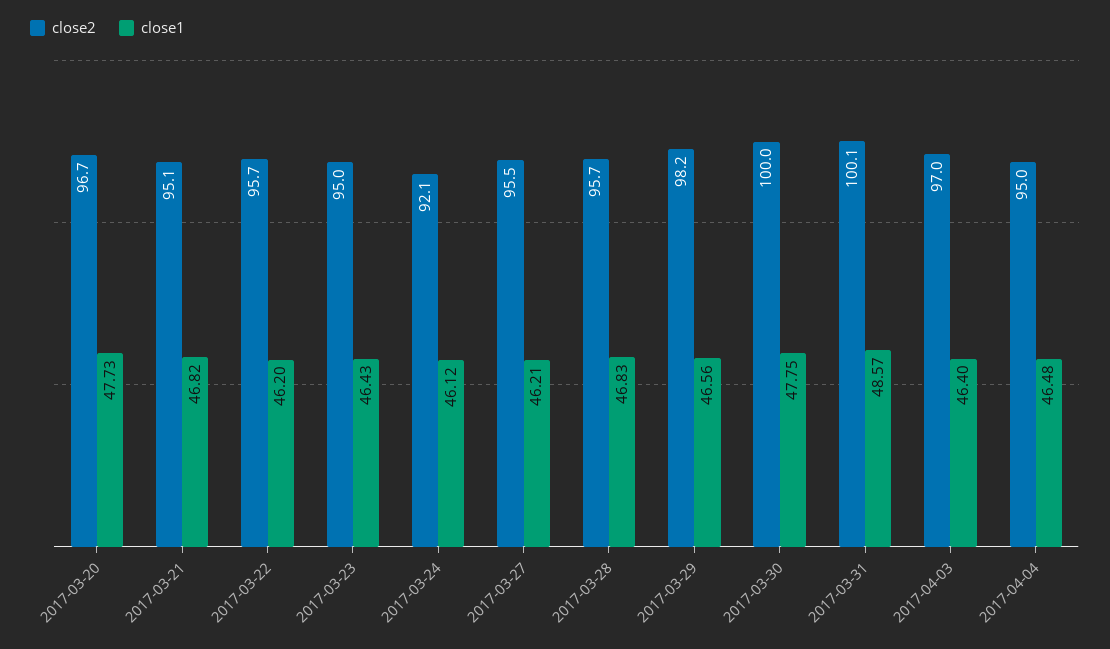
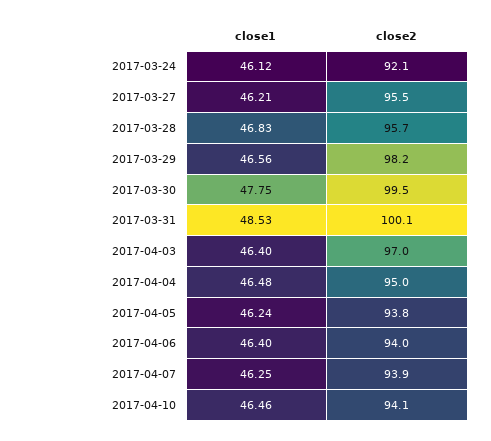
close2, 2017-03-20: 96.7 -> none
close1, 2017-03-20: 47.73 -> none
close2, 2017-03-21: 95.1 -> none
close1, 2017-03-21: 46.82 -> none
close2, 2017-03-22: 95.7 -> none
close1, 2017-03-22: 46.2 -> none
close2, 2017-03-23: 95 -> none
close1, 2017-03-23: 46.43 -> none
close2, 2017-03-30: 100 -> 99.5
close1, 2017-03-31: 48.57 -> 48.53
close1, 2017-04-05: none -> 46.24
close2, 2017-04-05: none -> 93.8
close1, 2017-04-06: none -> 46.4
close2, 2017-04-06: none -> 94
close1, 2017-04-07: none -> 46.25
close2, 2017-04-07: none -> 93.9
close1, 2017-04-10: none -> 46.46
close2, 2017-04-10: none -> 94.1

